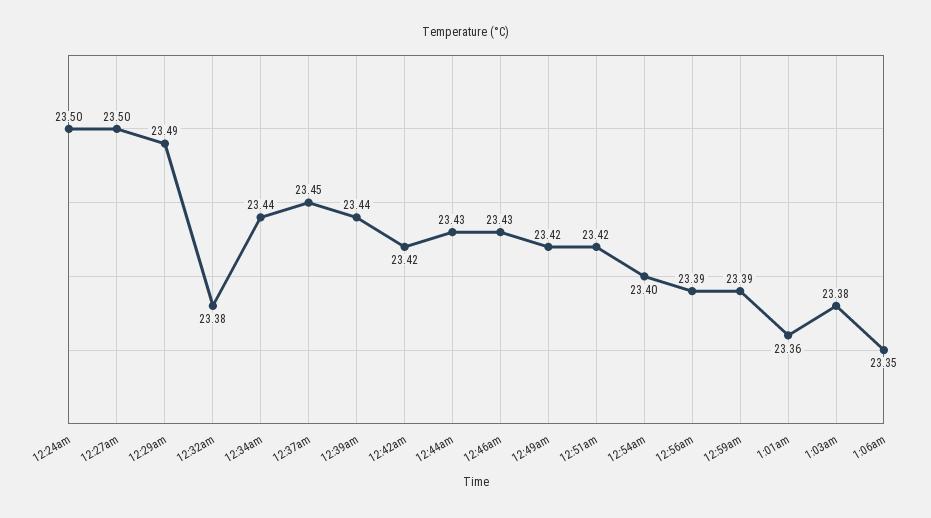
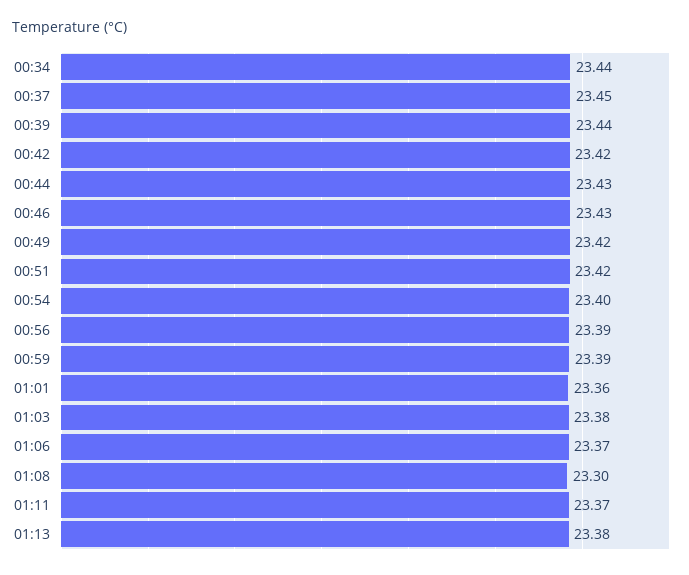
12:24am: 23.5 -> none
12:27am: 23.5 -> none
12:29am: 23.49 -> none
12:32am: 23.38 -> none
1:06am: 23.35 -> 23.37
01:08: none -> 23.3
01:11: none -> 23.37
01:13: none -> 23.38

